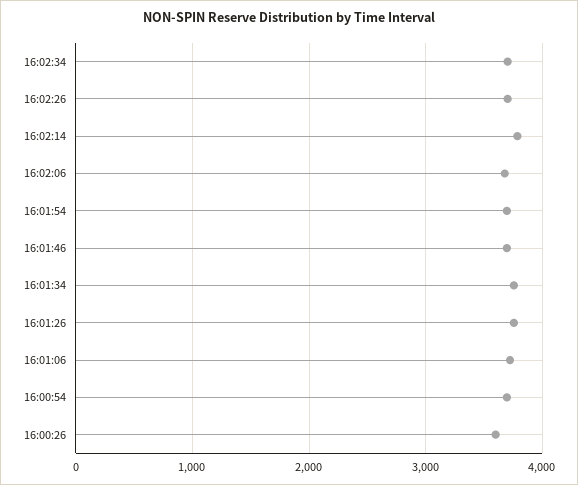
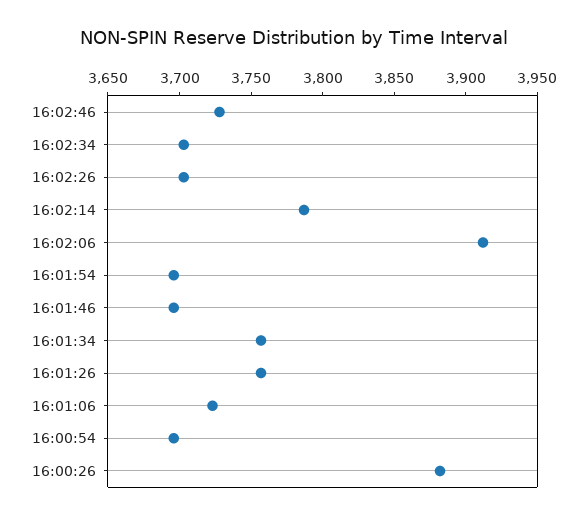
16:02:06: 3700 -> 3910
16:00:26: 3600 -> 3880
16:02:46: none -> 3730

